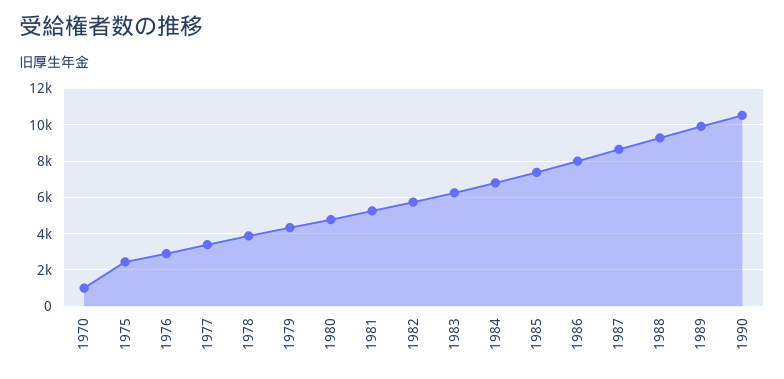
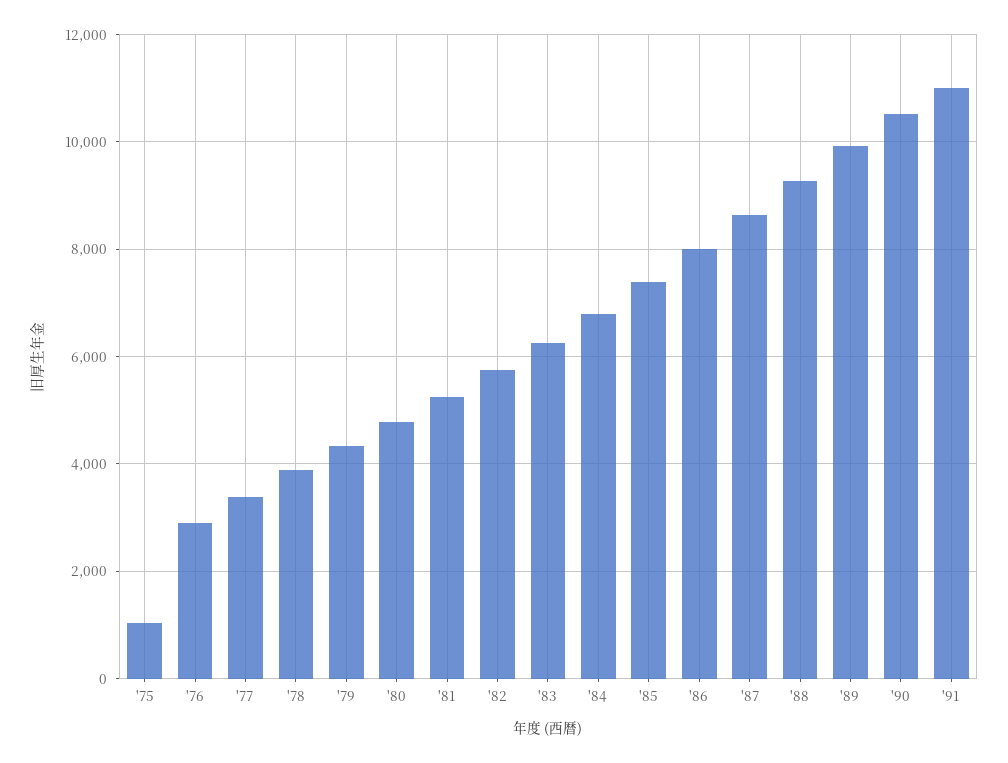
1970: 1000 -> none
1975: 2500 -> 1000
'91: none -> 11000

